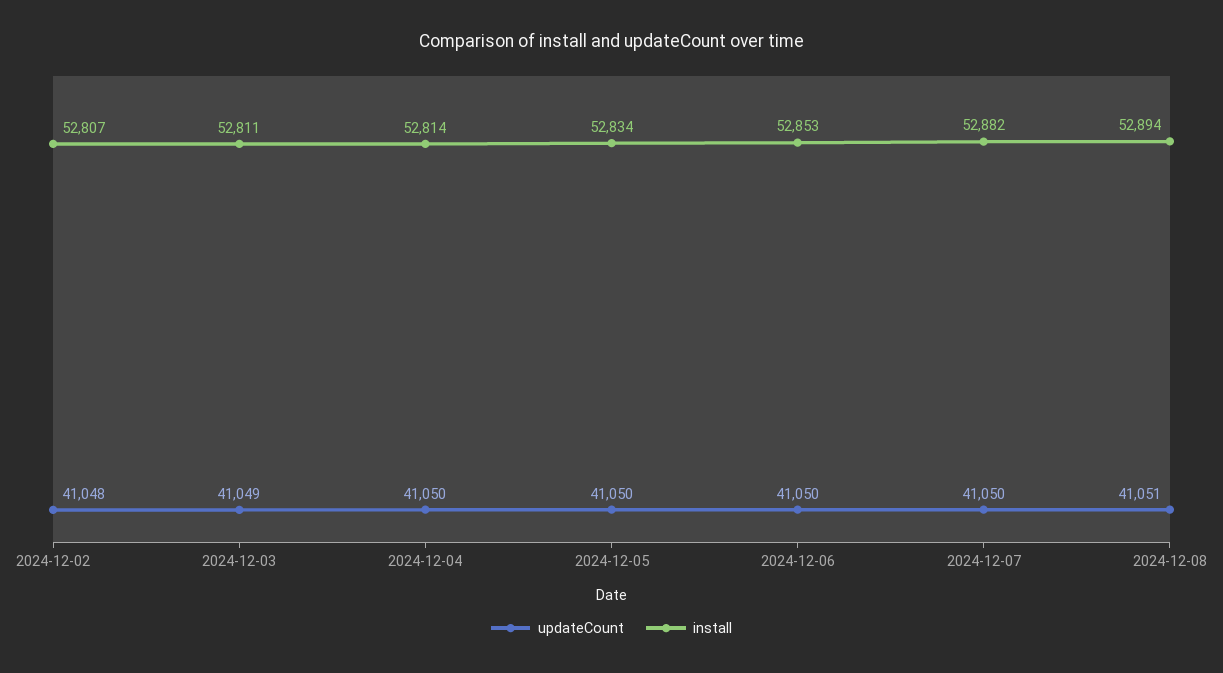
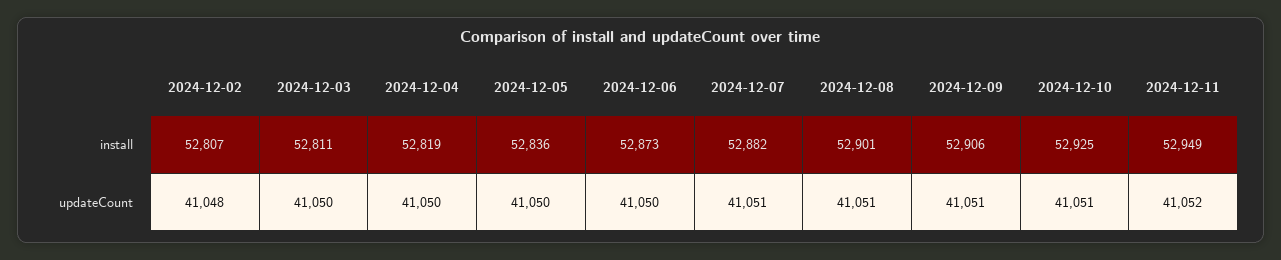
updateCount, 2024-12-03: 41049 -> 41050
install, 2024-12-04: 52814 -> 52819
install, 2024-12-05: 52834 -> 52836
install, 2024-12-06: 52853 -> 52873
updateCount, 2024-12-07: 41050 -> 41051
install, 2024-12-08: 52894 -> 52901
install, 2024-12-09: none -> 52906
install, 2024-12-10: none -> 52925
install, 2024-12-11: none -> 52949
updateCount, 2024-12-09: none -> 41051
updateCount, 2024-12-10: none -> 41051
updateCount, 2024-12-11: none -> 41052

